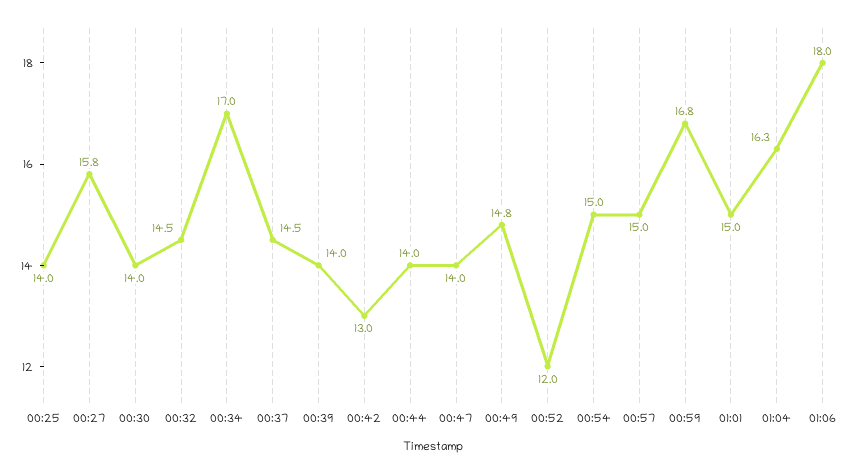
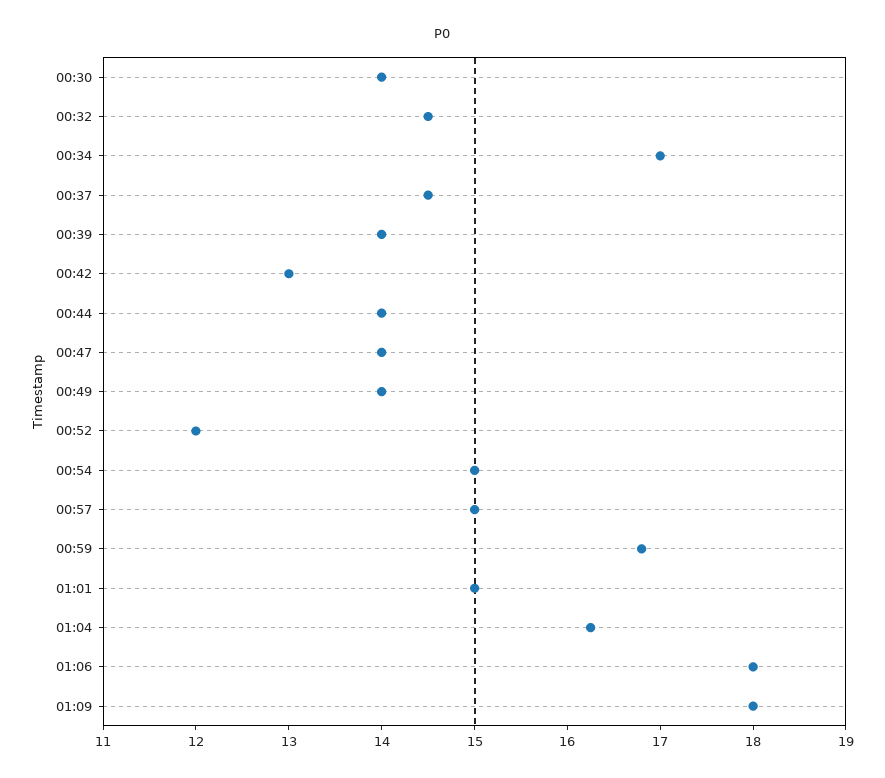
00:25: 14 -> none
00:27: 15.8 -> none
00:49: 14.8 -> 14
01:09: none -> 18

